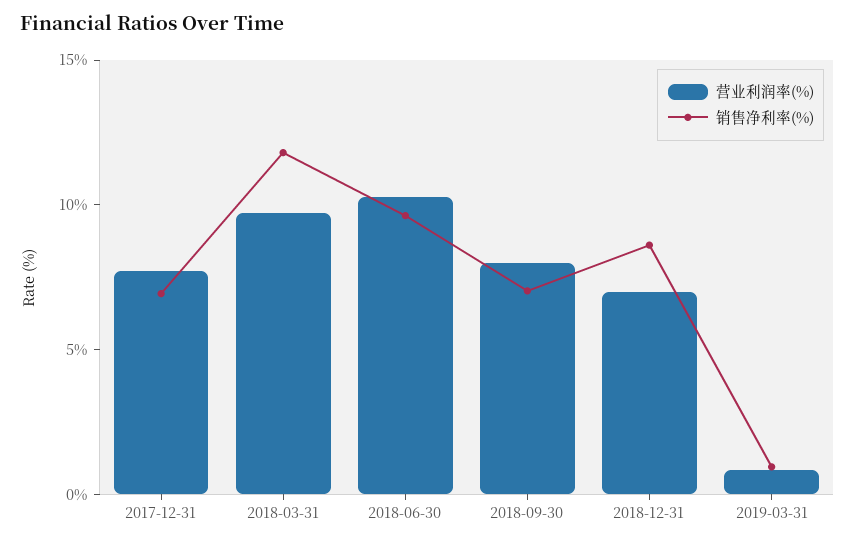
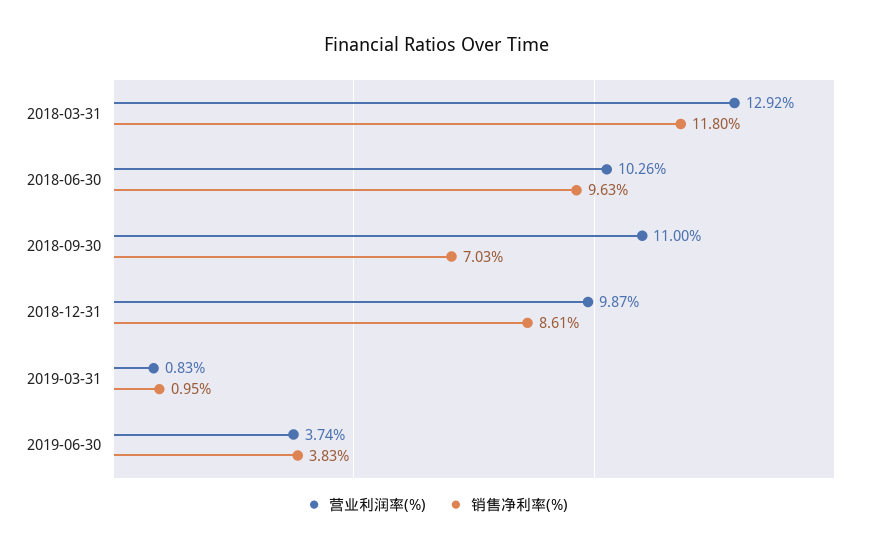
营业利润率(%), 2017-12-31: 8 -> none
销售净利率(%), 2017-12-31: 7 -> none
营业利润率(%), 2018-03-31: 10 -> 12.92
营业利润率(%), 2018-09-30: 8 -> 11
营业利润率(%), 2018-12-31: 7 -> 9.87
营业利润率(%), 2019-06-30: none -> 3.74
销售净利率(%), 2019-06-30: none -> 3.83

